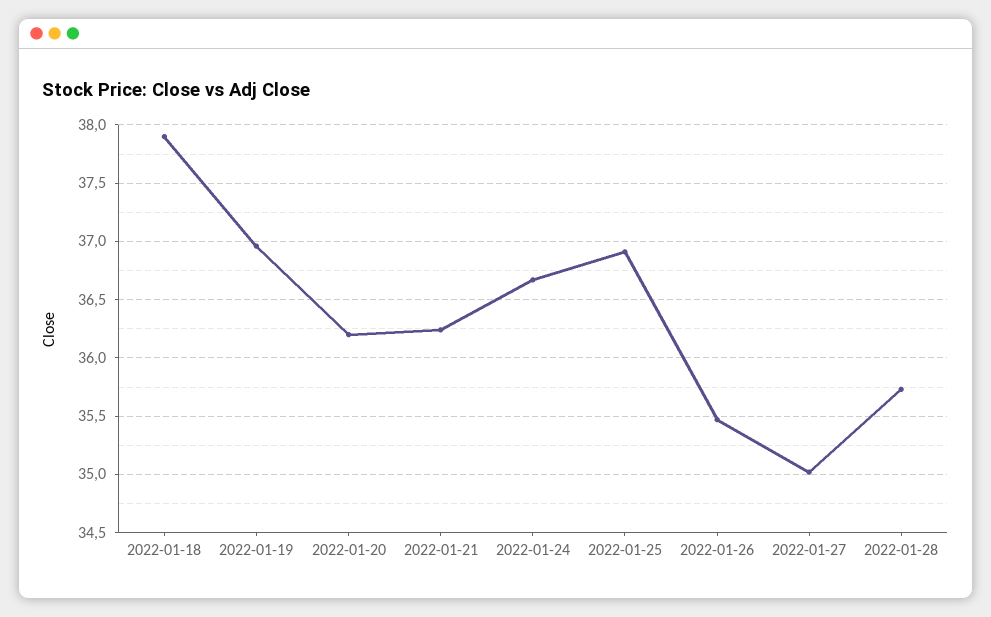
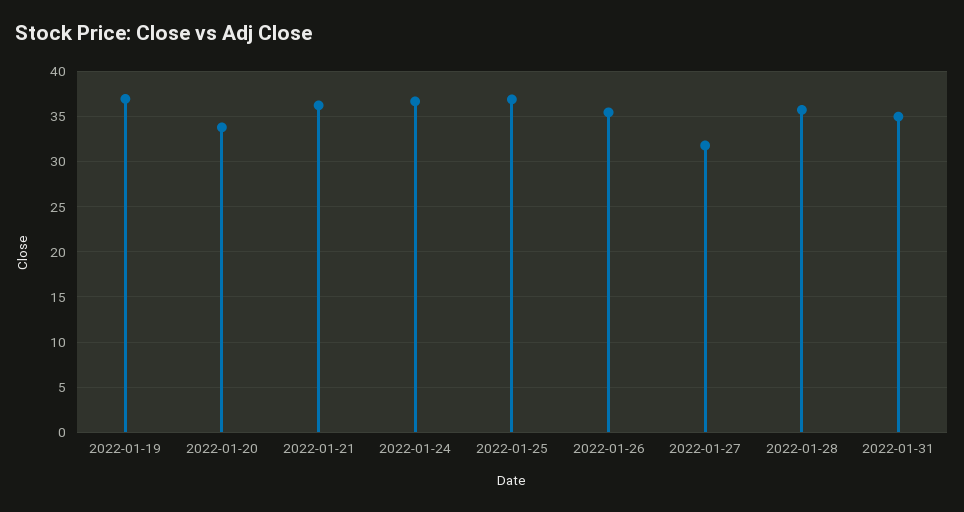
2022-01-18: 37.9 -> none
2022-01-20: 36.2 -> 34
2022-01-27: 35 -> 32
2022-01-31: none -> 35

